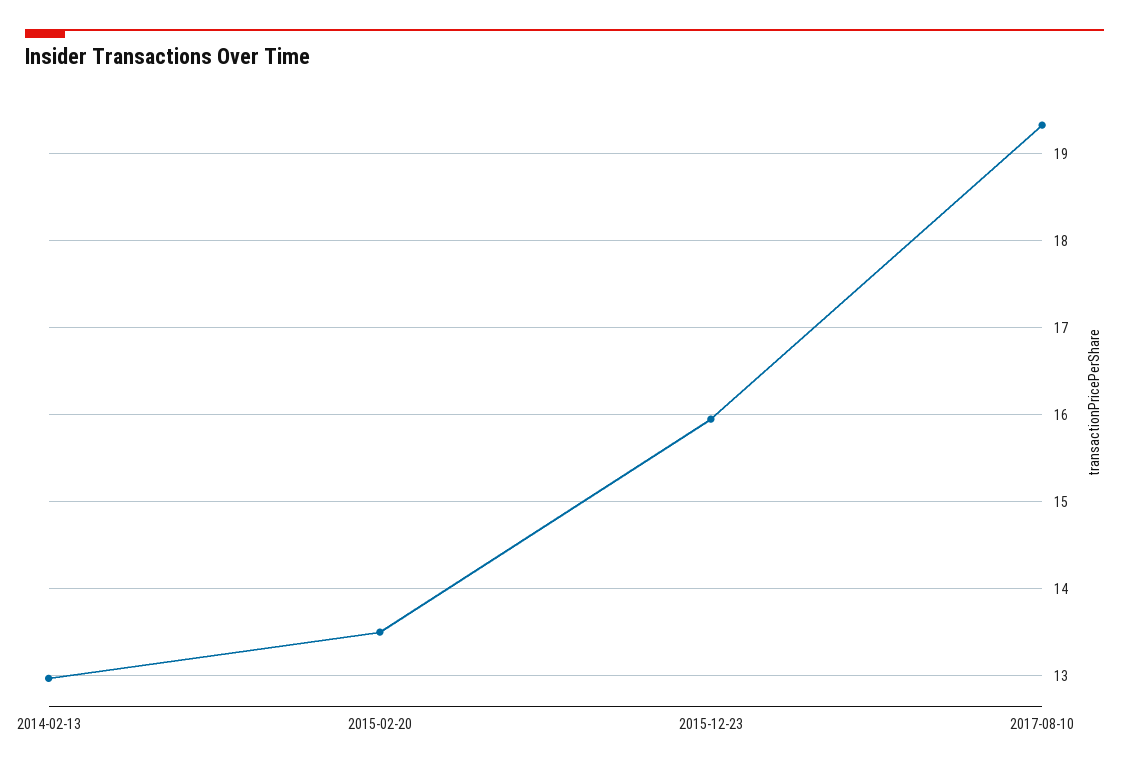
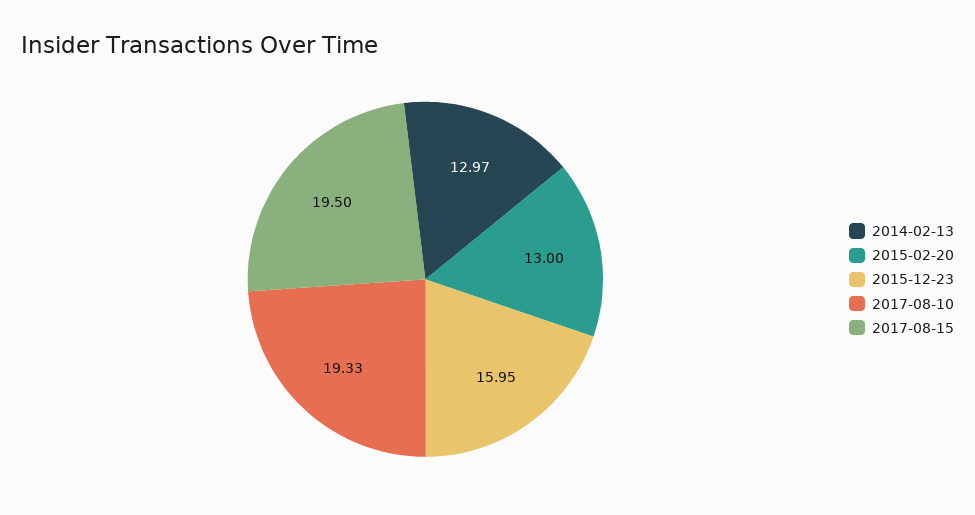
2015-02-20: 13.5 -> 13
2017-08-15: none -> 19.5

